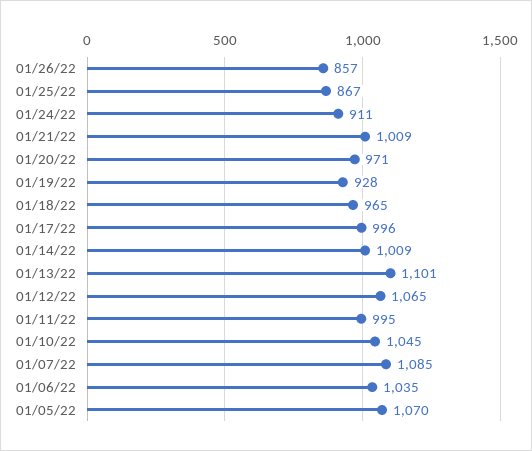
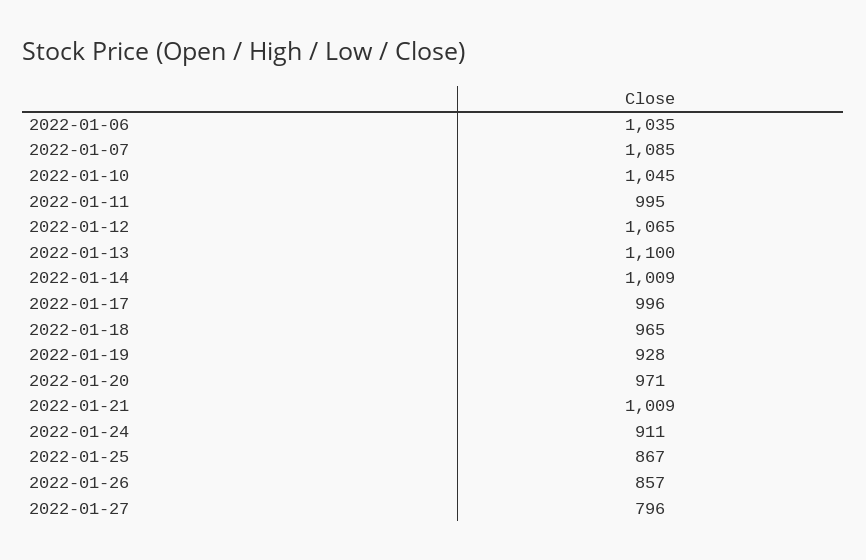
01/13/22: 1101 -> 1100
01/05/22: 1070 -> none
2022-01-27: none -> 796

